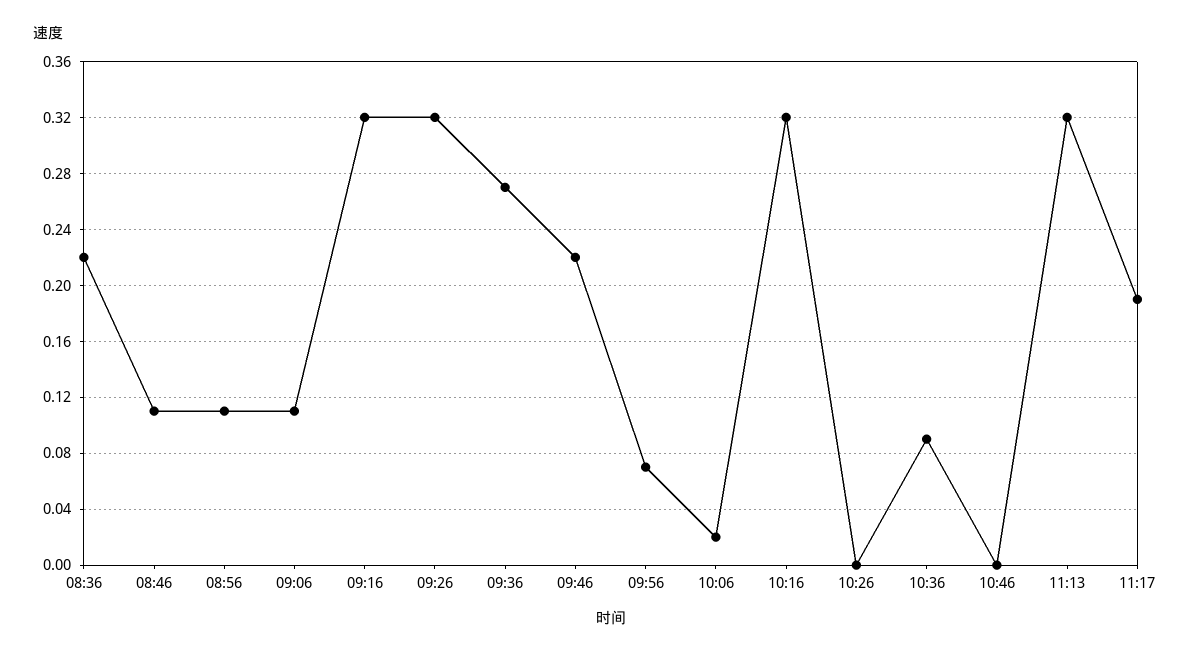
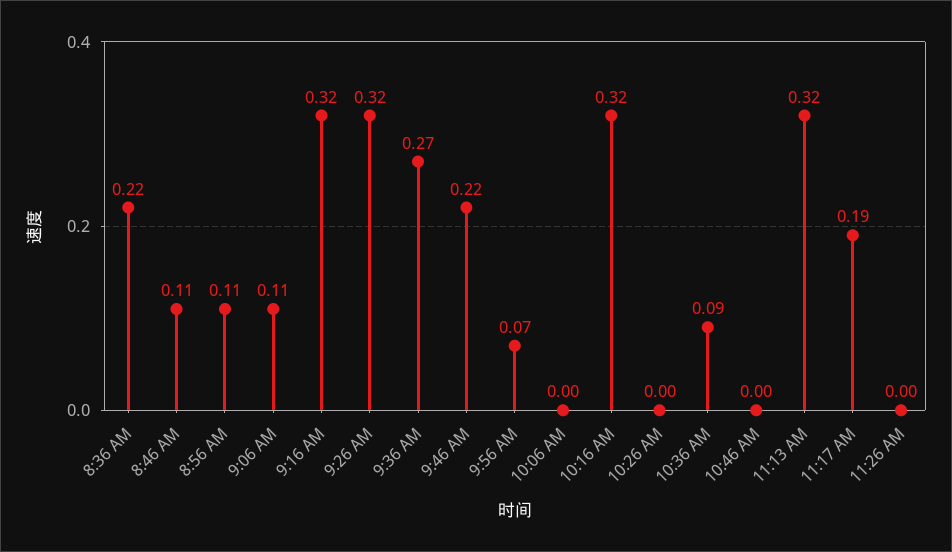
10:06: 0.02 -> 0
11:26 AM: none -> 0

